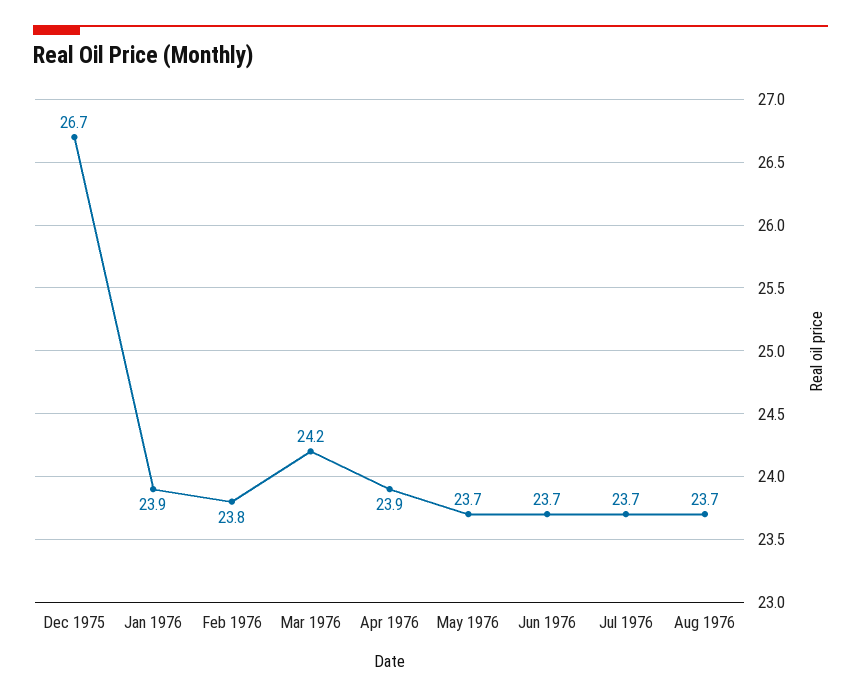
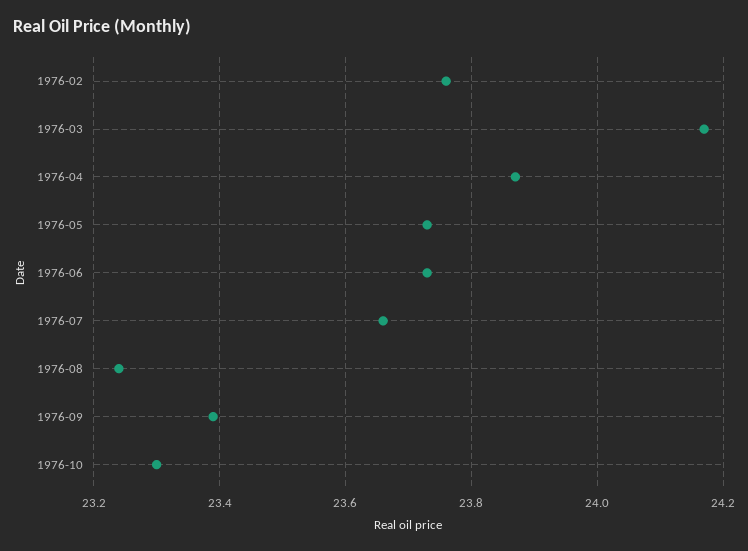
Dec 1975: 26.7 -> none
Jan 1976: 23.9 -> none
Aug 1976: 23.7 -> 23.25
1976-09: none -> 23.4
1976-10: none -> 23.3

